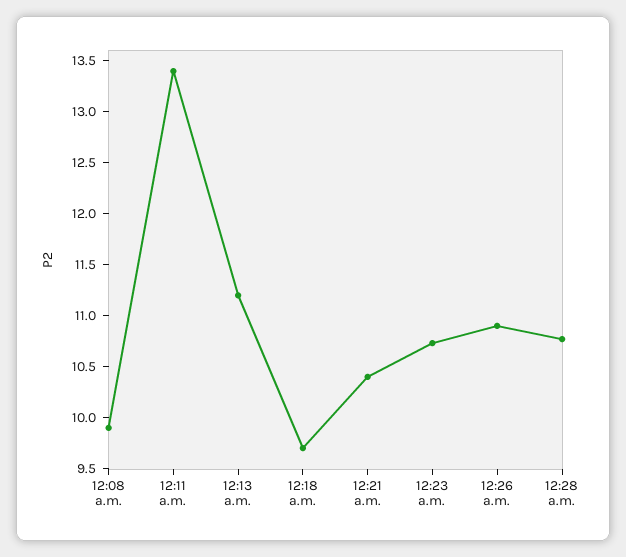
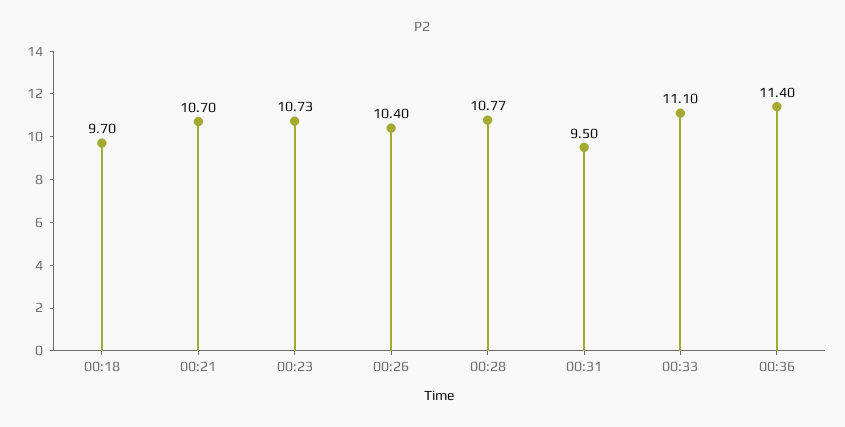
12:08 a.m.: 9.9 -> none
12:11 a.m.: 13.4 -> none
12:13 a.m.: 11.2 -> none
12:21 a.m.: 10.4 -> 10.7
12:26 a.m.: 10.9 -> 10.4
00:31: none -> 9.5
00:33: none -> 11.1
00:36: none -> 11.4

